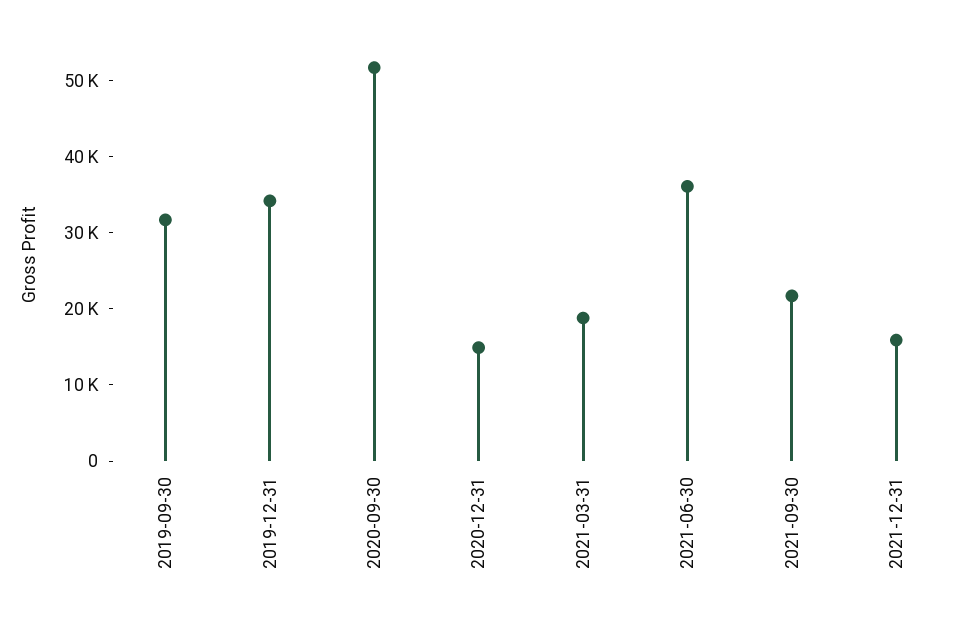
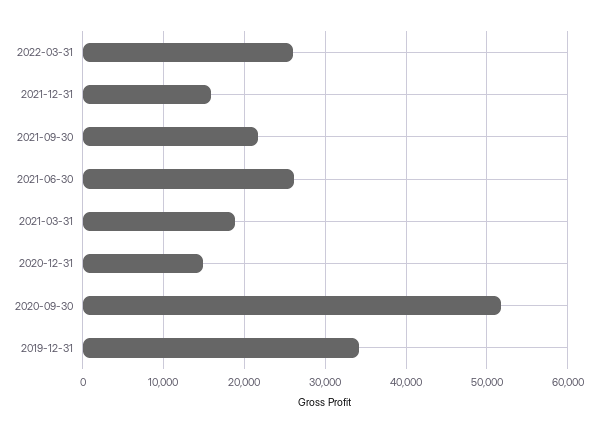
2019-09-30: 32000 -> none
2021-06-30: 36000 -> 26000
2022-03-31: none -> 26000

